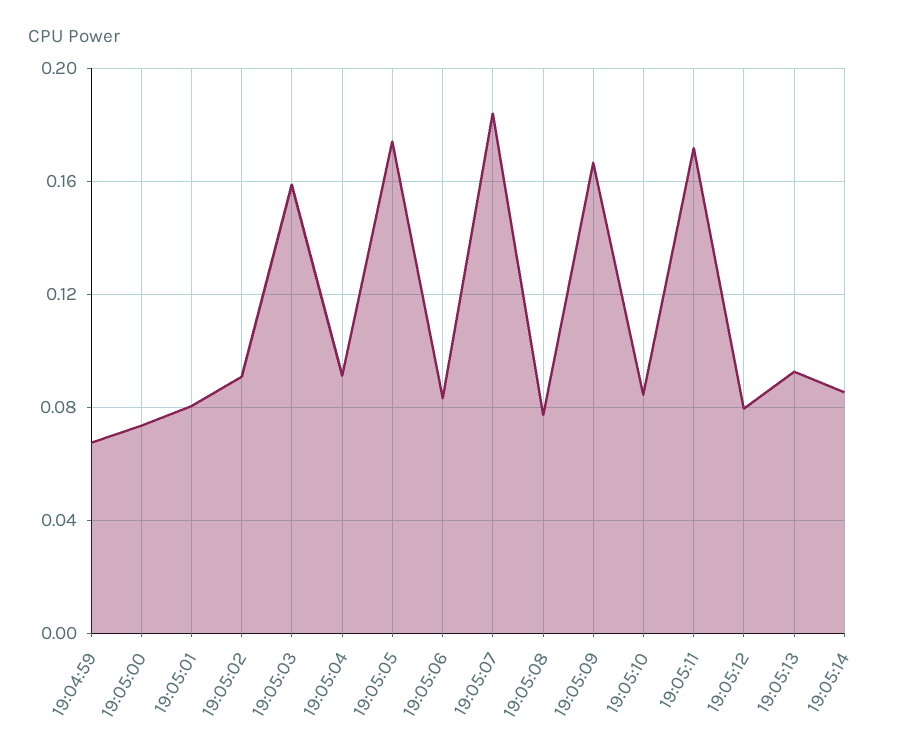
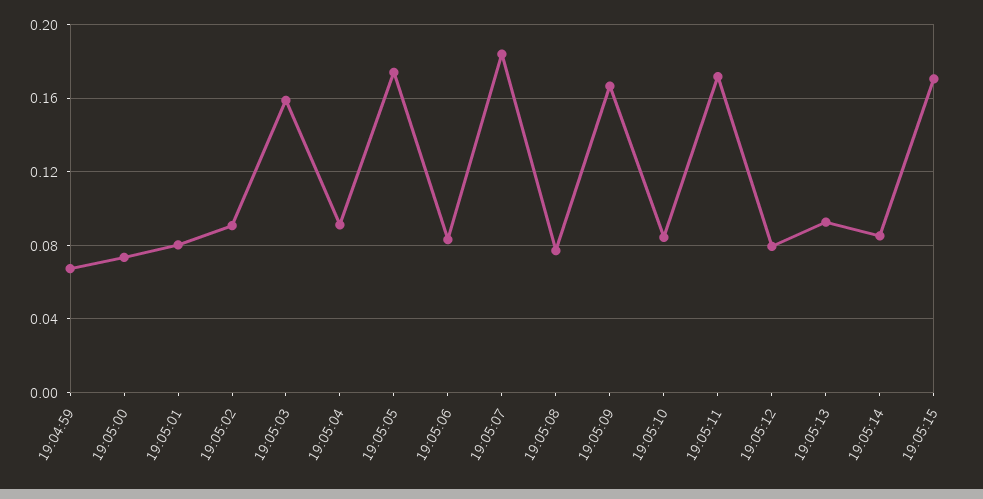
19:05:15: none -> 0.17

